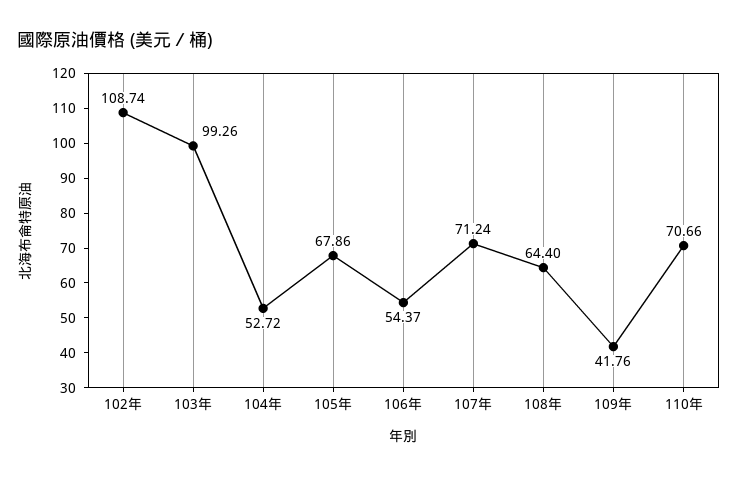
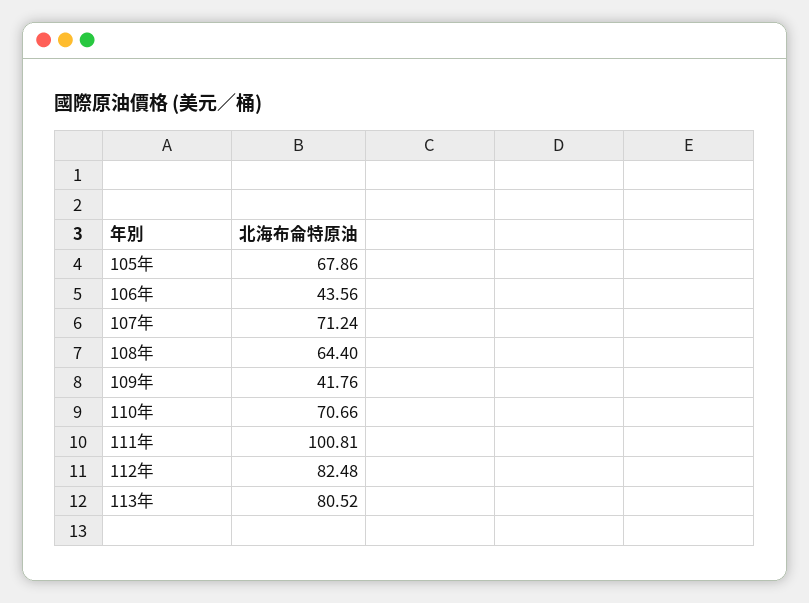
102年: 108.74 -> none
103年: 99.26 -> none
104年: 52.72 -> none
106年: 54.37 -> 43.56
111年: none -> 100.81
112年: none -> 82.48
113年: none -> 80.52

